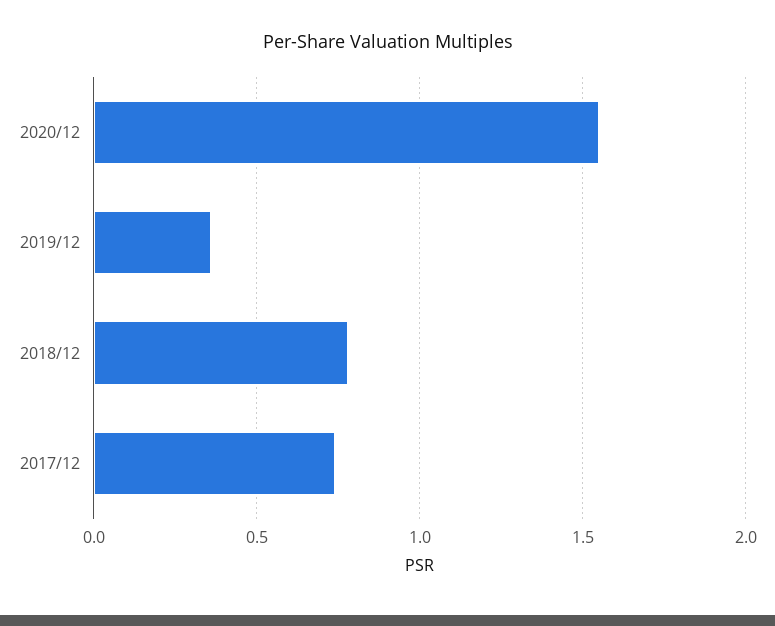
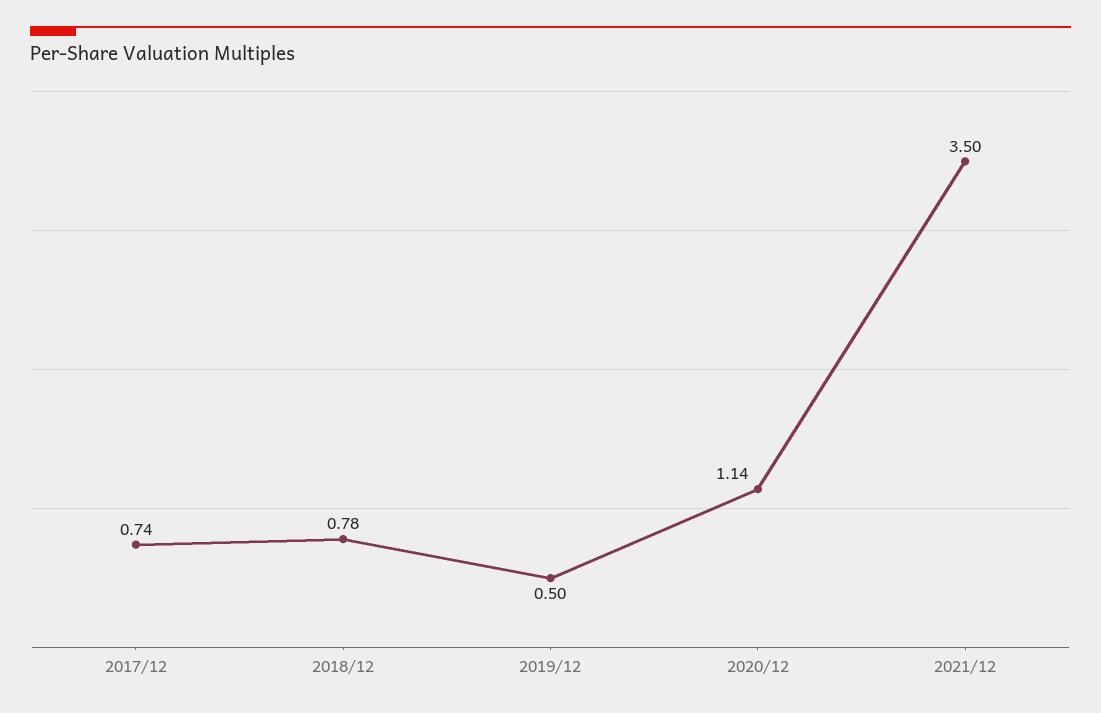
2020/12: 1.55 -> 1.14
2019/12: 0.35 -> 0.5
2021/12: none -> 3.5

